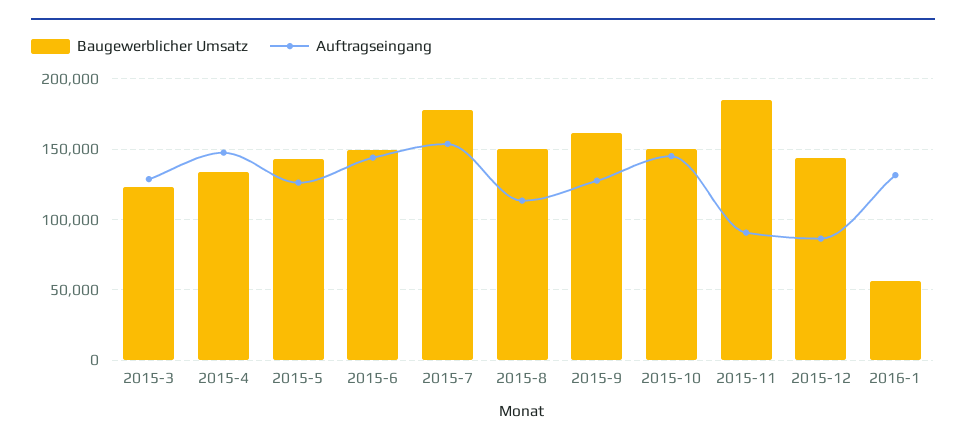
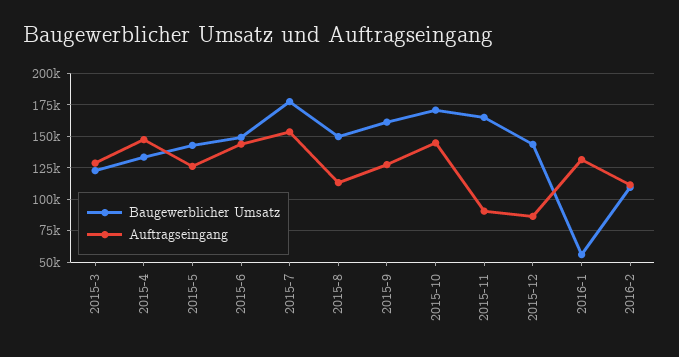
Baugewerblicher Umsatz, 2015-10: 150000 -> 170000
Baugewerblicher Umsatz, 2015-11: 185000 -> 165000
Baugewerblicher Umsatz, 2016-2: none -> 110000
Auftragseingang, 2016-2: none -> 110000

